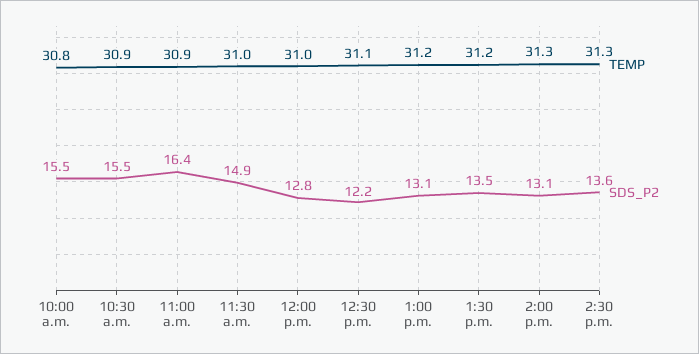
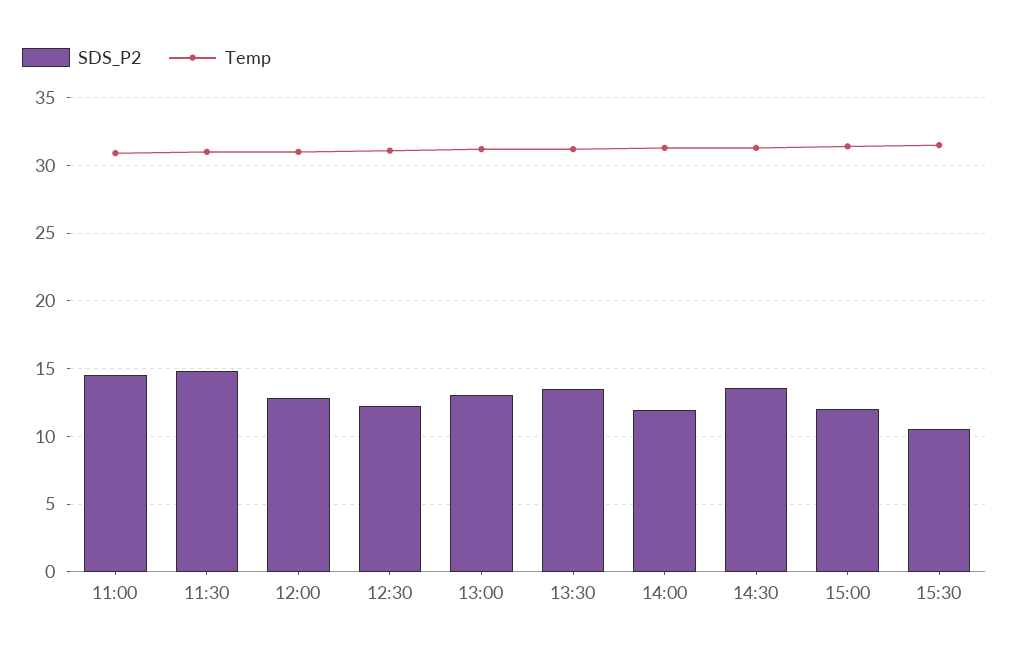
TEMP, 10:00 a.m.: 30.8 -> none
SDS_P2, 10:00 a.m.: 15.5 -> none
TEMP, 10:30 a.m.: 30.9 -> none
SDS_P2, 10:30 a.m.: 15.5 -> none
SDS_P2, 11:00 a.m.: 16.4 -> 14.5
SDS_P2, 2:00 p.m.: 13.1 -> 12
SDS_P2, 15:00: none -> 12
TEMP, 15:00: none -> 31.5
SDS_P2, 15:30: none -> 10.5
TEMP, 15:30: none -> 31.5

